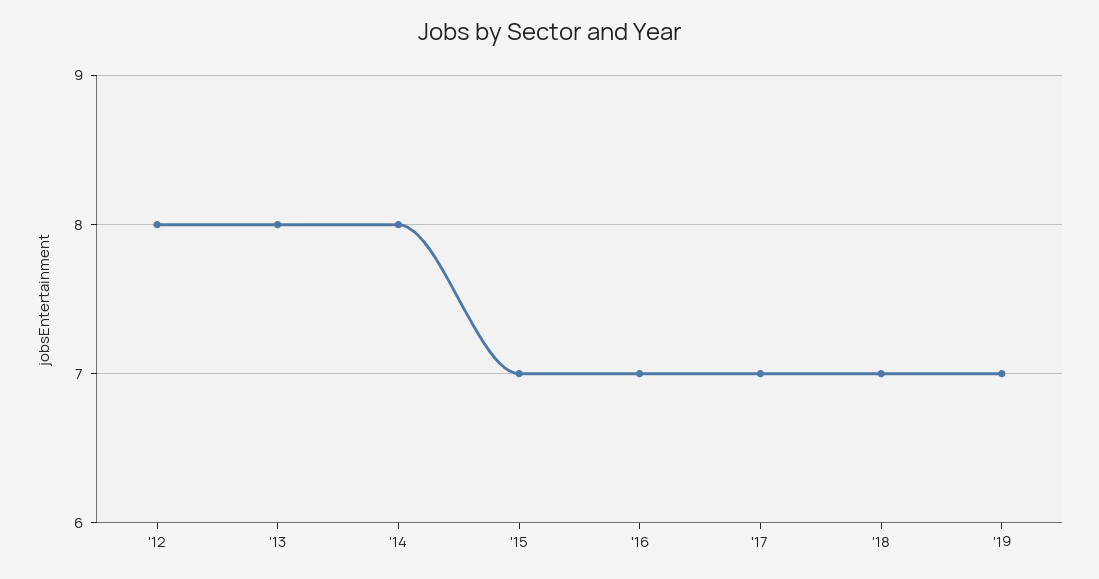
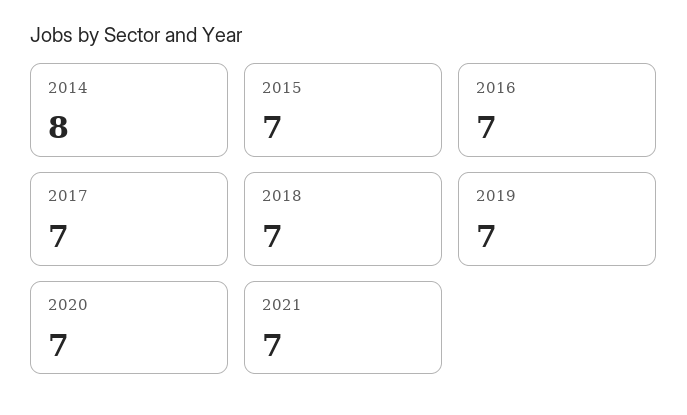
'12: 8 -> none
'13: 8 -> none
2020: none -> 7
2021: none -> 7

